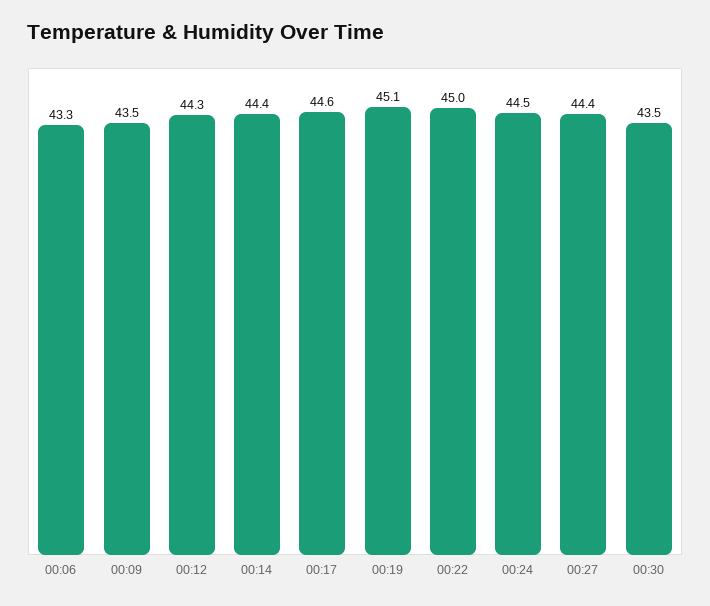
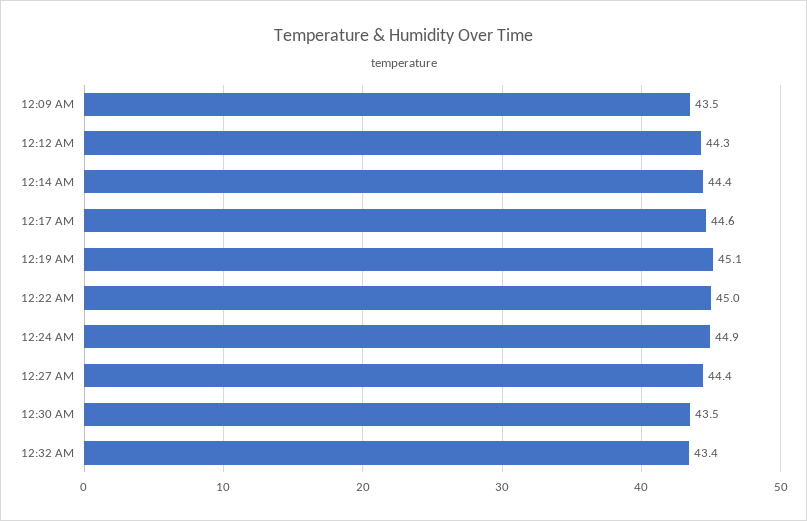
00:06: 43.3 -> none
00:24: 44.5 -> 44.9
12:32 AM: none -> 43.4

